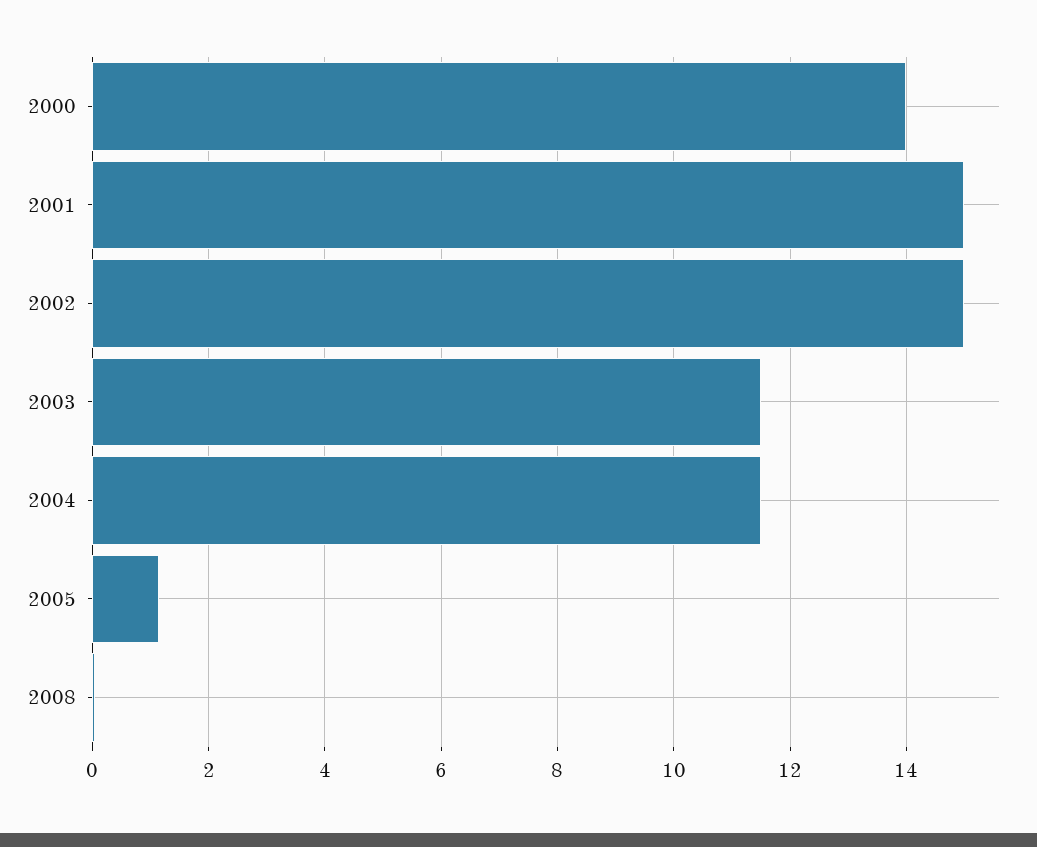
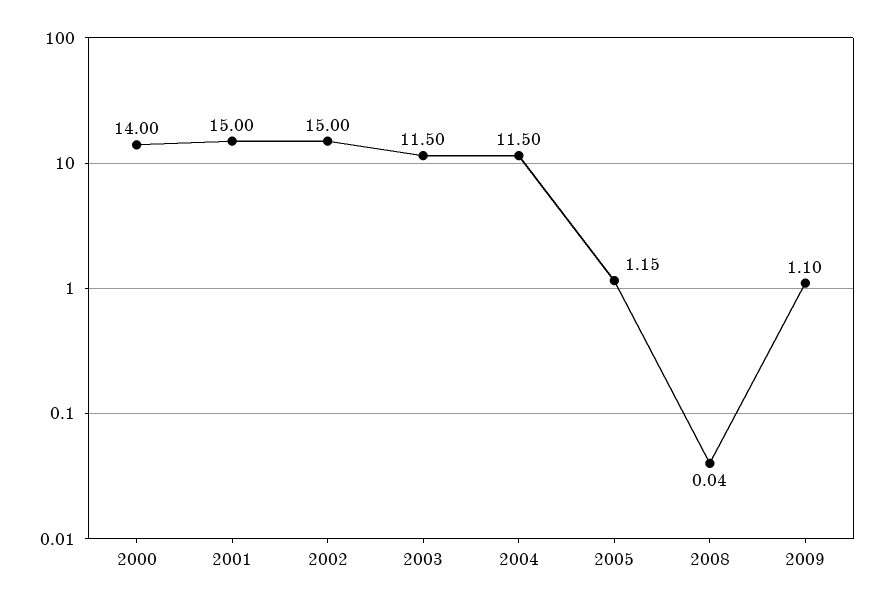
2009: none -> 1.1

